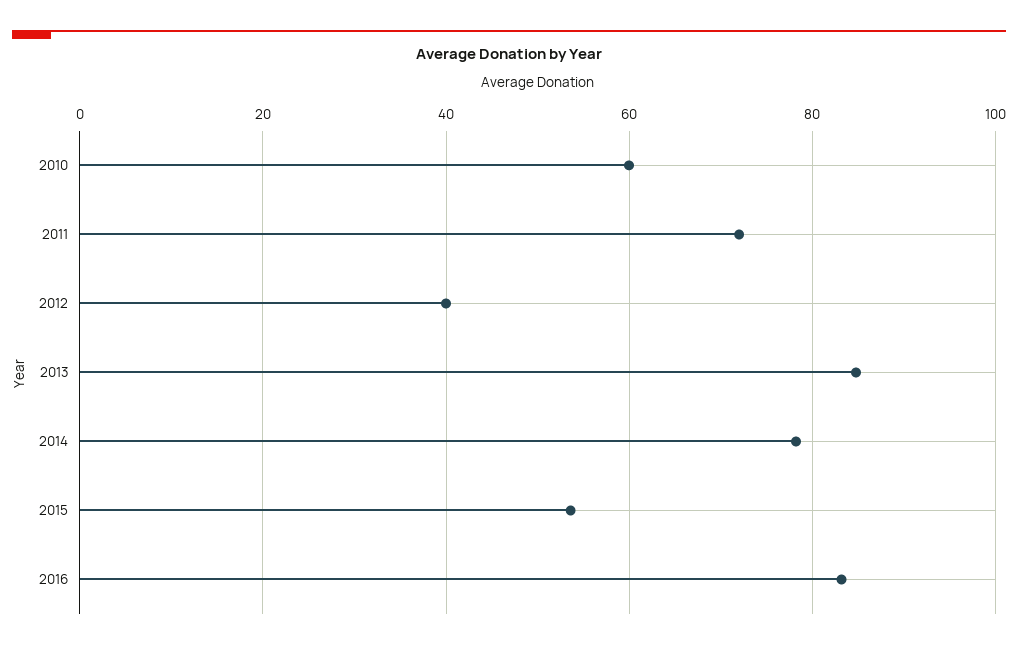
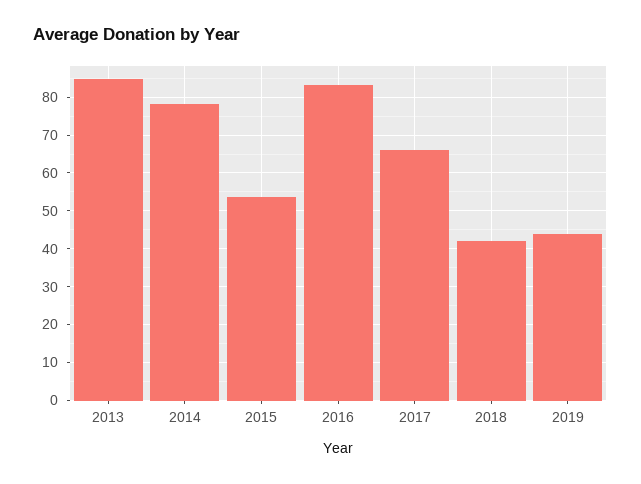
2010: 60 -> none
2011: 72 -> none
2012: 40 -> none
2017: none -> 66
2018: none -> 42
2019: none -> 44

